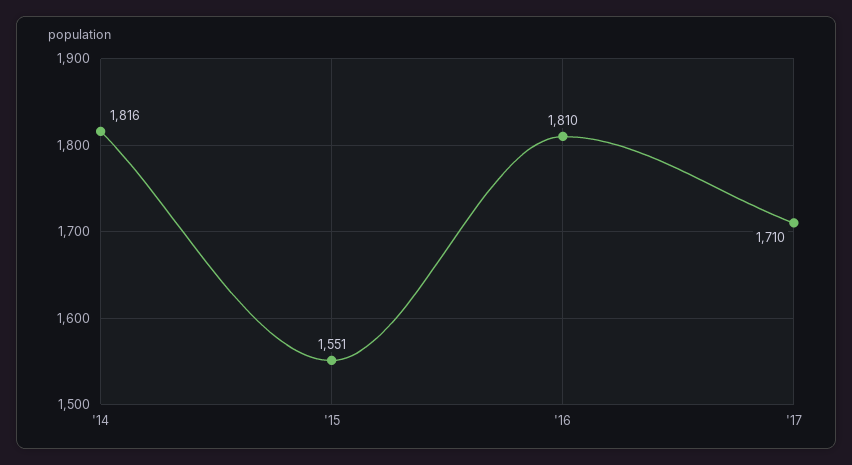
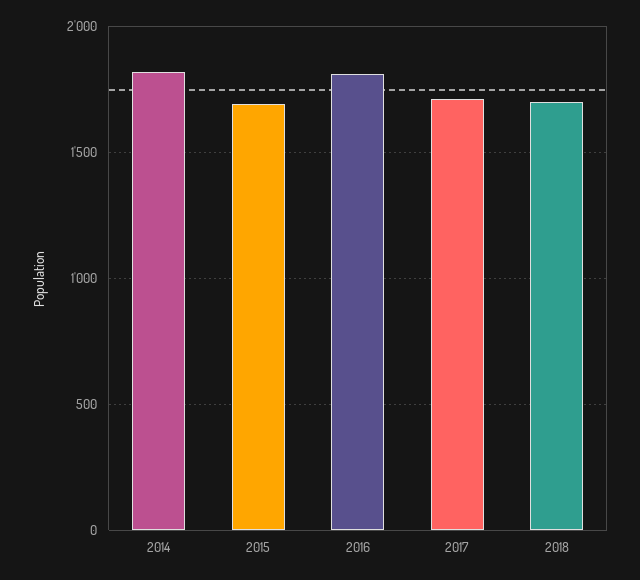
'15: 1551 -> 1700
2018: none -> 1700

